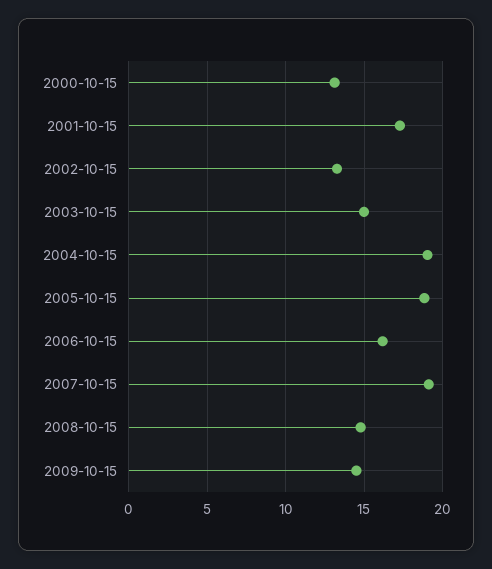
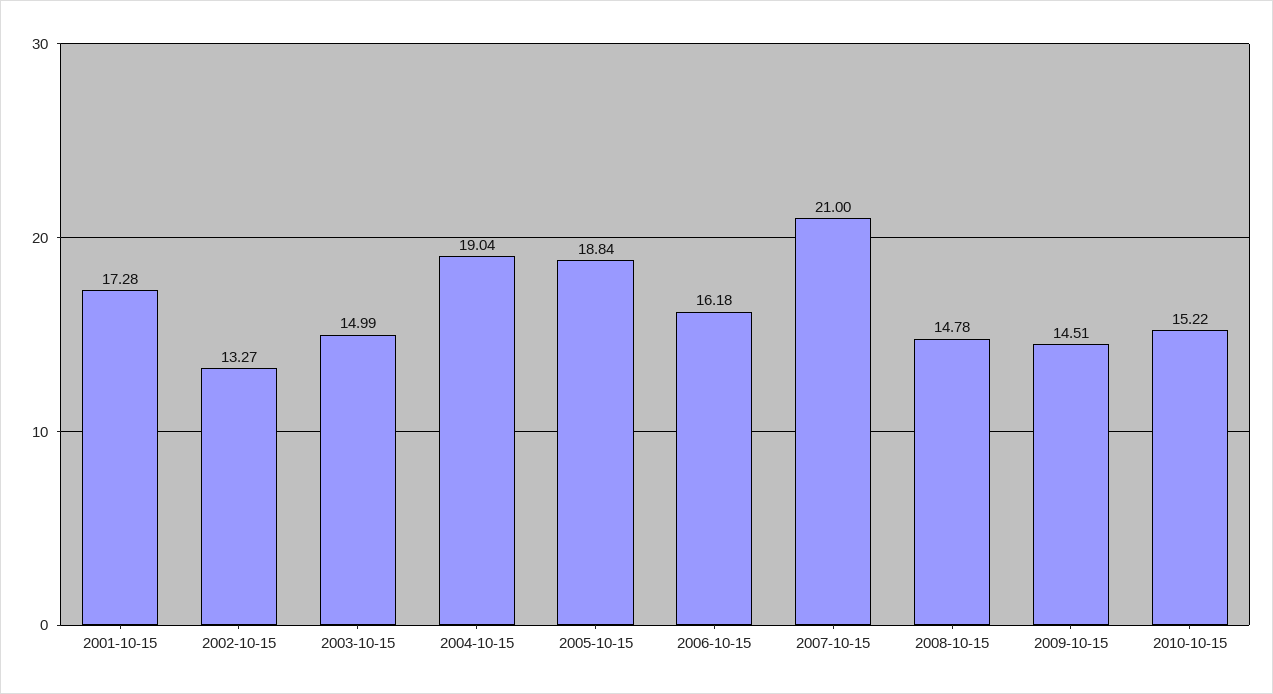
2000-10-15: 13 -> none
2007-10-15: 19 -> 21
2010-10-15: none -> 15.22

